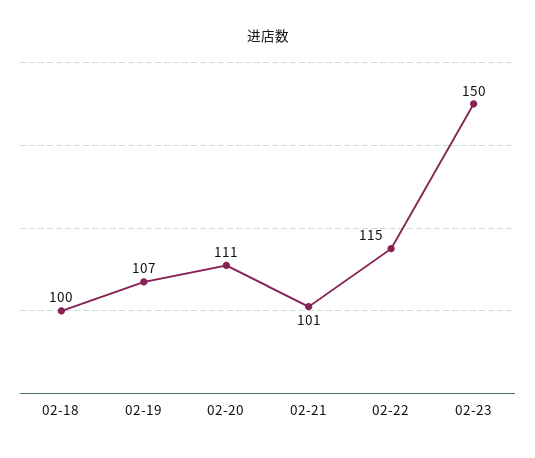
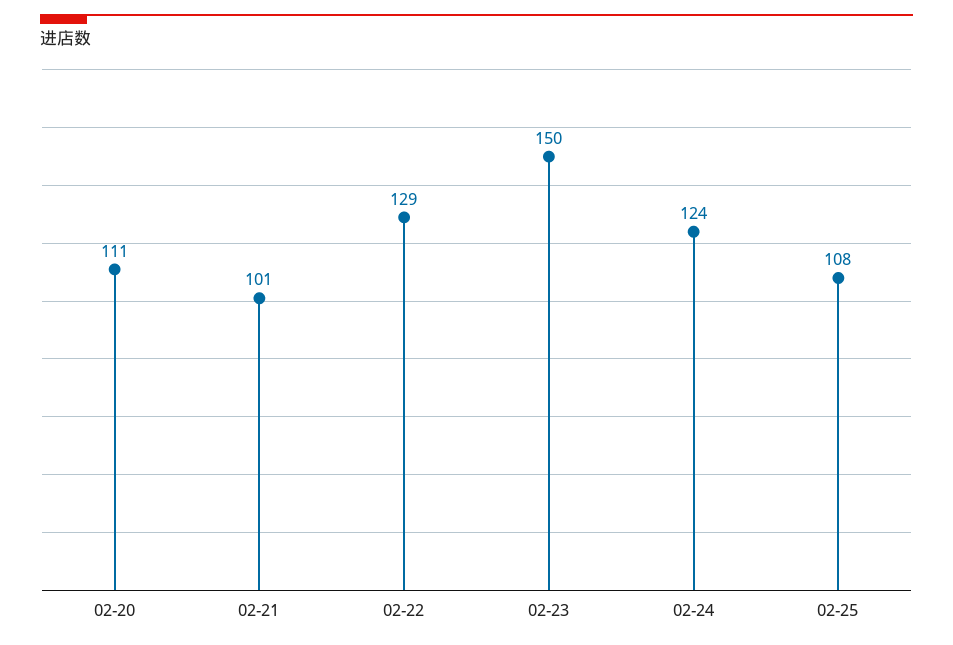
02-18: 100 -> none
02-19: 107 -> none
02-22: 115 -> 129
02-24: none -> 124
02-25: none -> 108

